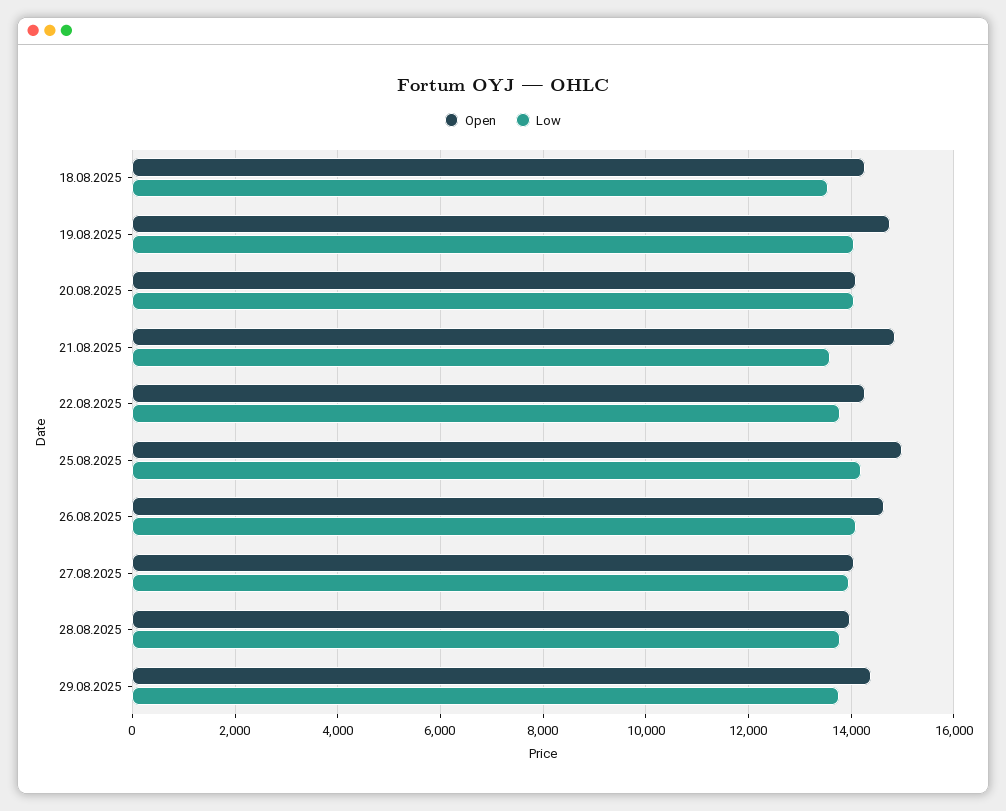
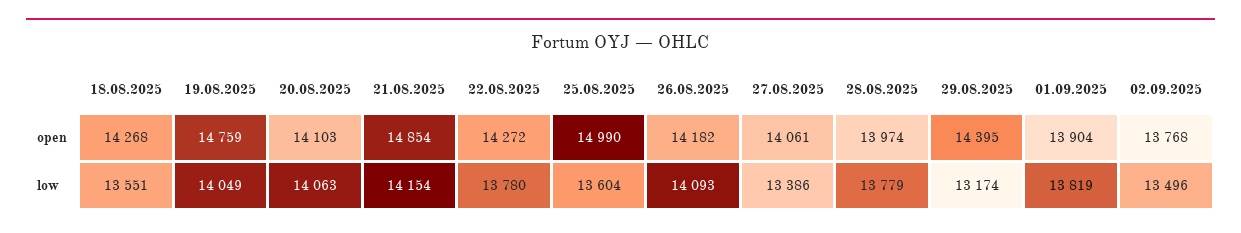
Low, 21.08.2025: 13600 -> 14154
Low, 25.08.2025: 14200 -> 13604
Open, 26.08.2025: 14600 -> 14182
Low, 27.08.2025: 14000 -> 13386
Low, 29.08.2025: 13800 -> 13174
Open, 01.09.2025: none -> 13904
Open, 02.09.2025: none -> 13768
Low, 01.09.2025: none -> 13819
Low, 02.09.2025: none -> 13496

